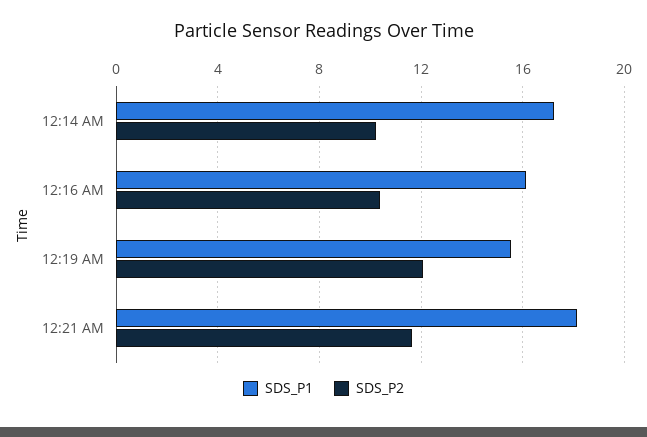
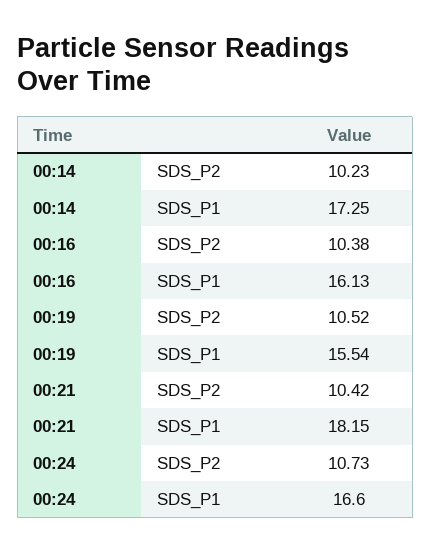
SDS_P2, 12:19 AM: 12 -> 10.52
SDS_P2, 12:21 AM: 11.5 -> 10.42
SDS_P2, 00:24: none -> 10.73
SDS_P1, 00:24: none -> 16.6

